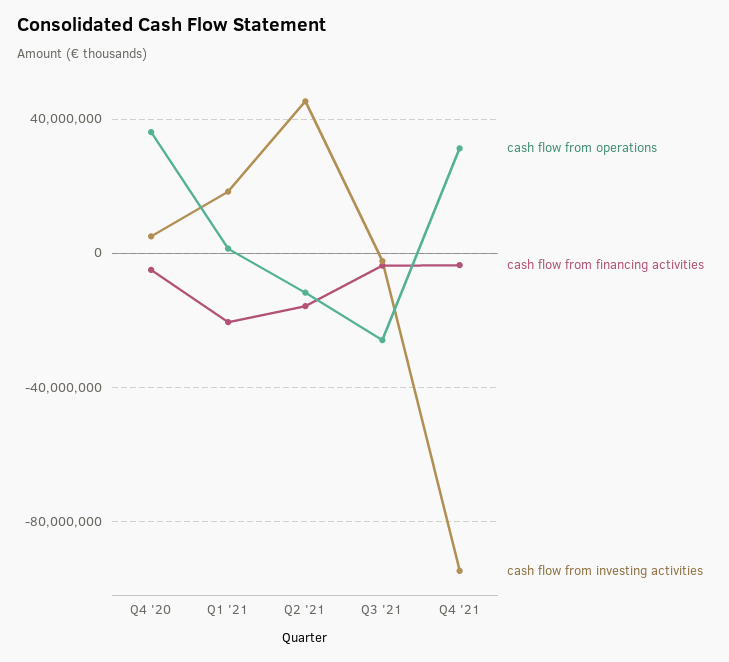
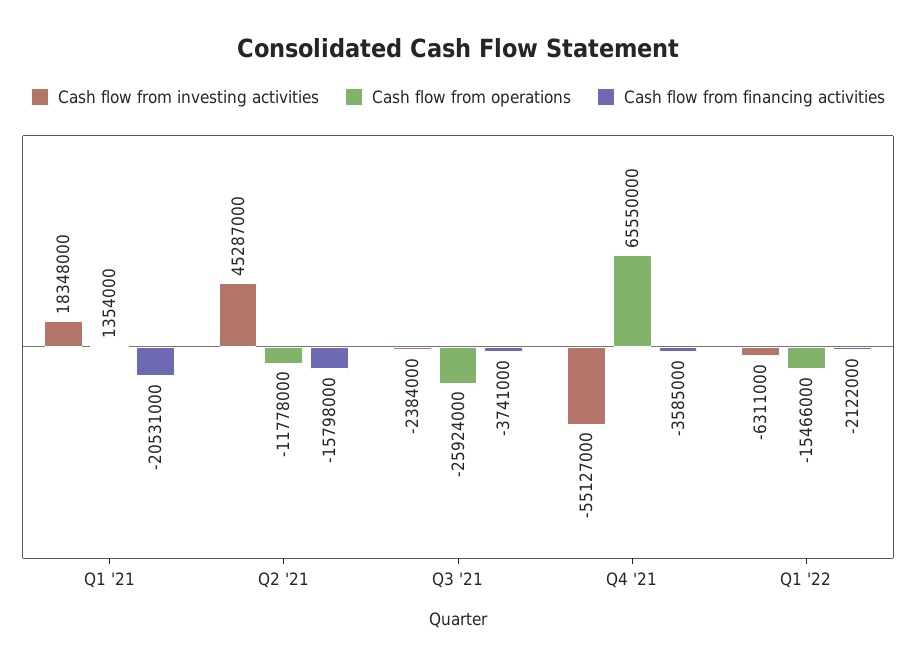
cash flow from operations, Q4 '20: 35000000 -> none
cash flow from financing activities, Q4 '20: -5000000 -> none
cash flow from investing activities, Q4 '20: 5000000 -> none
cash flow from operations, Q4 '21: 30000000 -> 65550000
cash flow from investing activities, Q4 '21: -95000000 -> -55127000
cash flow from investing activities, Q1 '22: none -> -6311000
cash flow from operations, Q1 '22: none -> -15466000
cash flow from financing activities, Q1 '22: none -> -2122000

